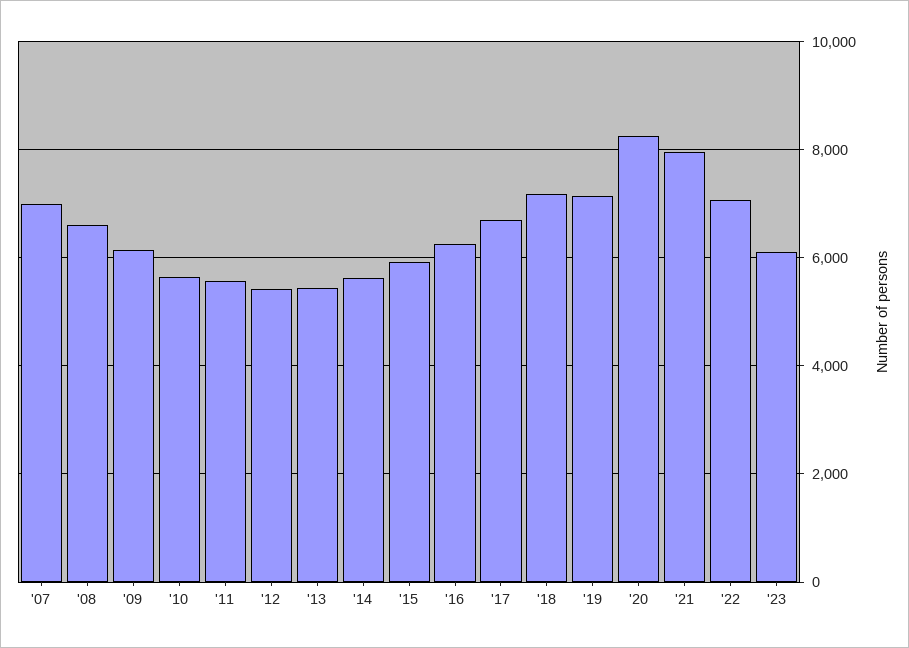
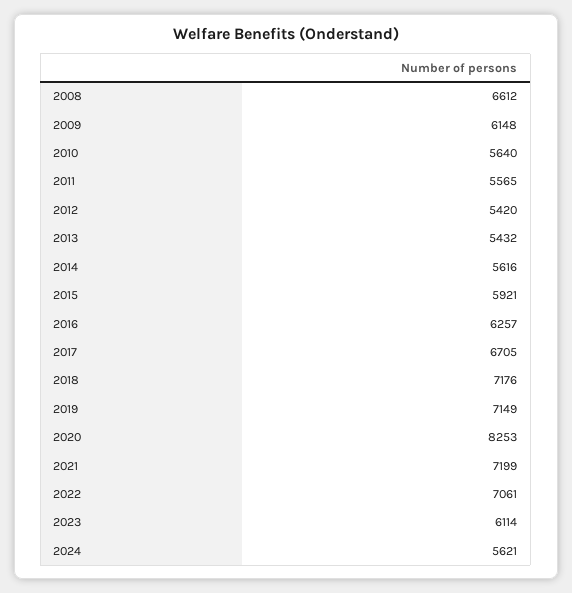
'07: 7000 -> none
'21: 8000 -> 7199
2024: none -> 5621

